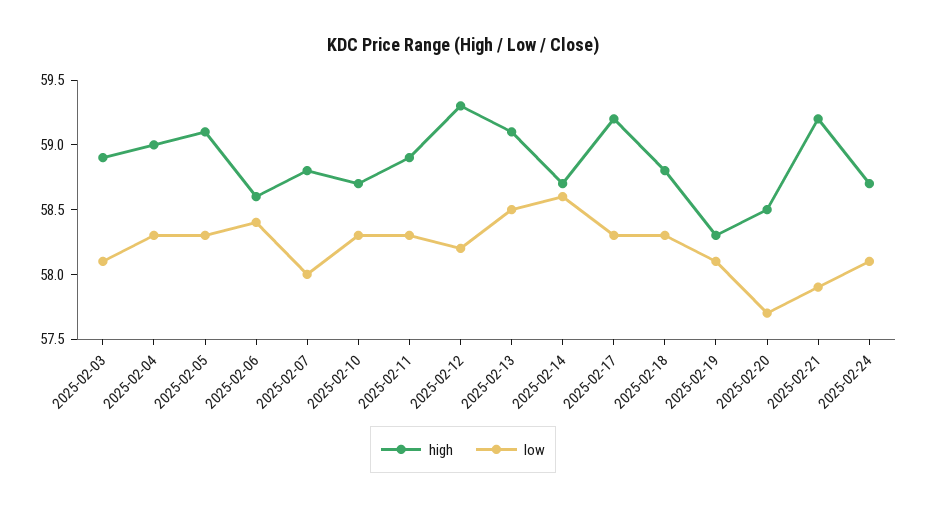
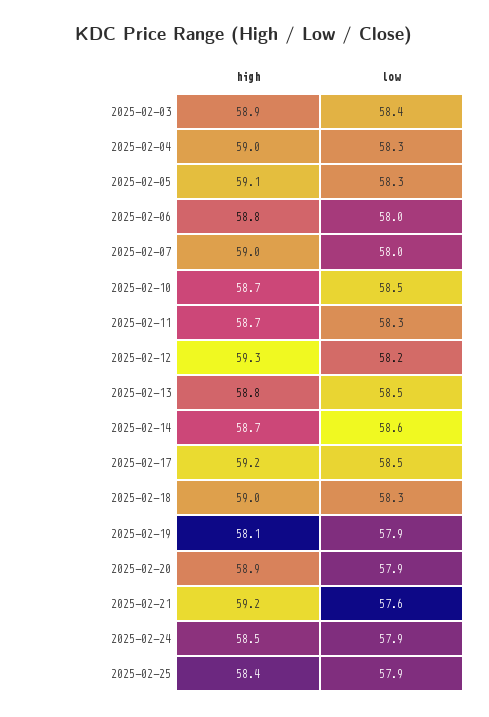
low, 2025-02-03: 58.1 -> 58.4
high, 2025-02-06: 58.6 -> 58.8
low, 2025-02-06: 58.4 -> 58
high, 2025-02-07: 58.8 -> 59
low, 2025-02-10: 58.3 -> 58.5
high, 2025-02-11: 58.9 -> 58.7
high, 2025-02-13: 59.1 -> 58.8
low, 2025-02-17: 58.3 -> 58.5
high, 2025-02-18: 58.8 -> 59
high, 2025-02-19: 58.3 -> 58.1
low, 2025-02-19: 58.1 -> 57.9
high, 2025-02-20: 58.5 -> 58.9
low, 2025-02-20: 57.7 -> 57.9
low, 2025-02-21: 57.9 -> 57.6
high, 2025-02-24: 58.7 -> 58.5
low, 2025-02-24: 58.1 -> 57.9
high, 2025-02-25: none -> 58.4
low, 2025-02-25: none -> 57.9

